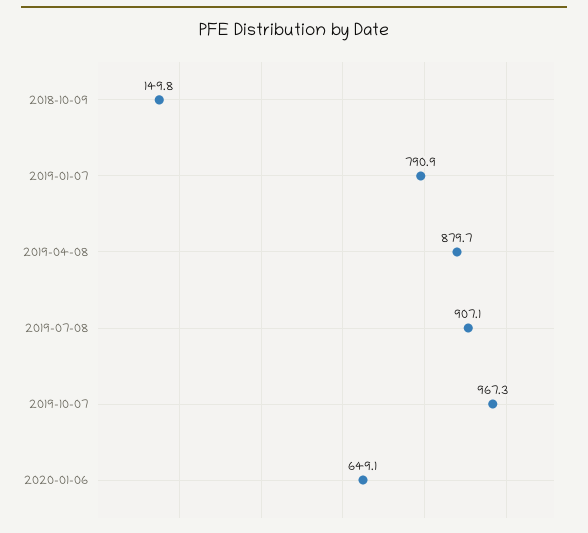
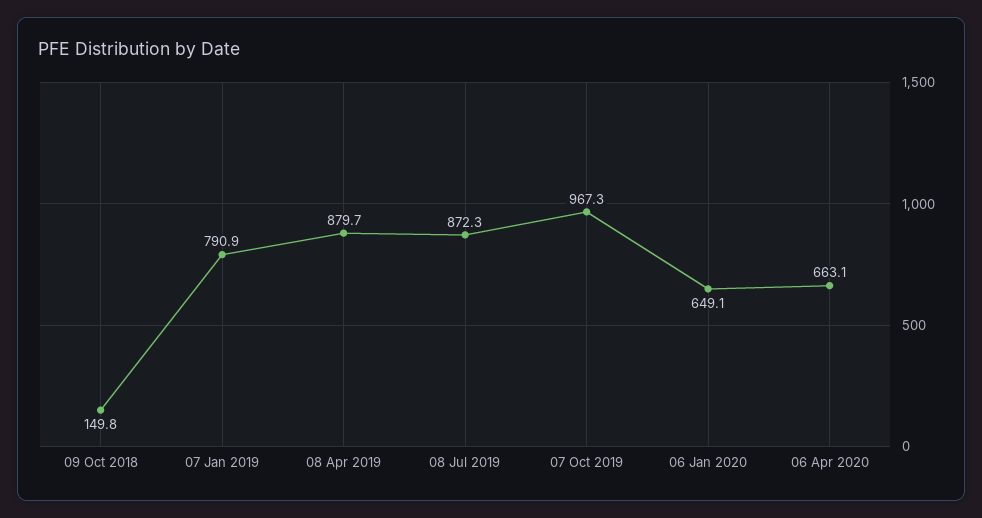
2019-07-08: 907.1 -> 872.3
06 Apr 2020: none -> 663.1

